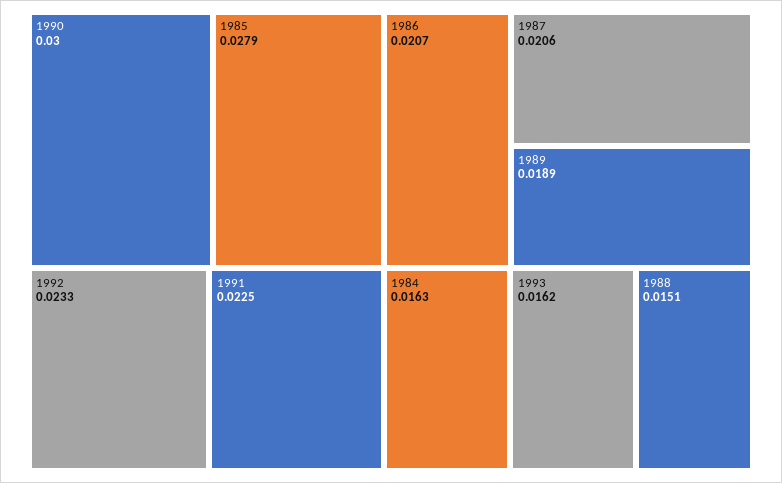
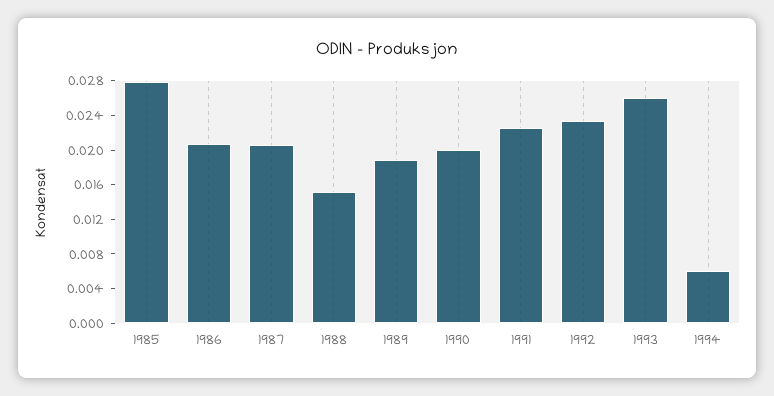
1990: 0.03 -> 0.02
1984: 0.0163 -> none
1993: 0.0162 -> 0.026
1994: none -> 0.006

